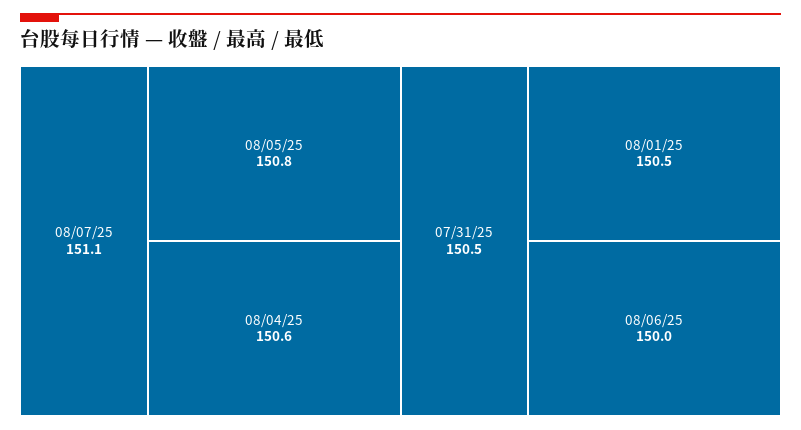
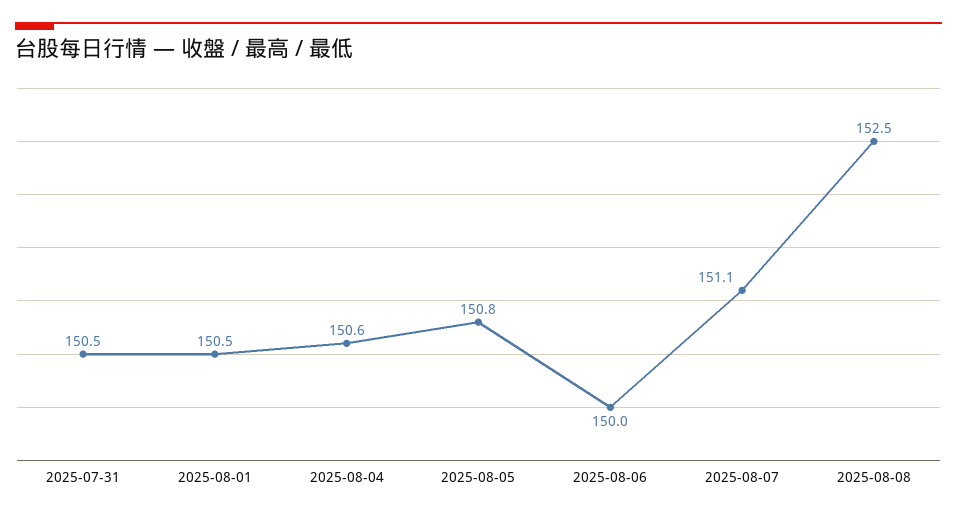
2025-08-08: none -> 152.5

